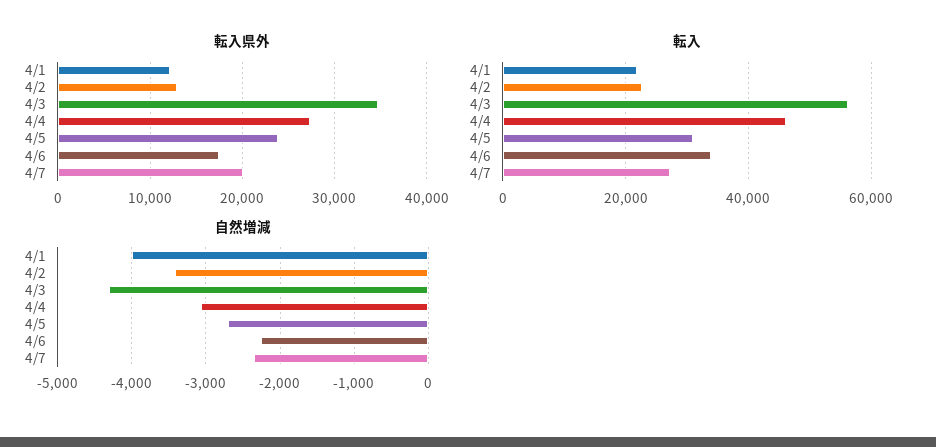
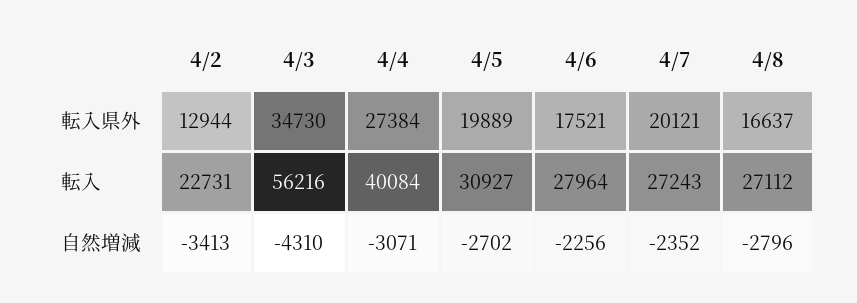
転入県外, 4/1: 12000 -> none
転入県外, 4/5: 24000 -> 19889
転入, 4/1: 22000 -> none
転入, 4/4: 46000 -> 40084
転入, 4/6: 34000 -> 27964
自然増減, 4/1: -4000 -> none
転入県外, 4/8: none -> 16637
転入, 4/8: none -> 27112
自然増減, 4/8: none -> -2796

